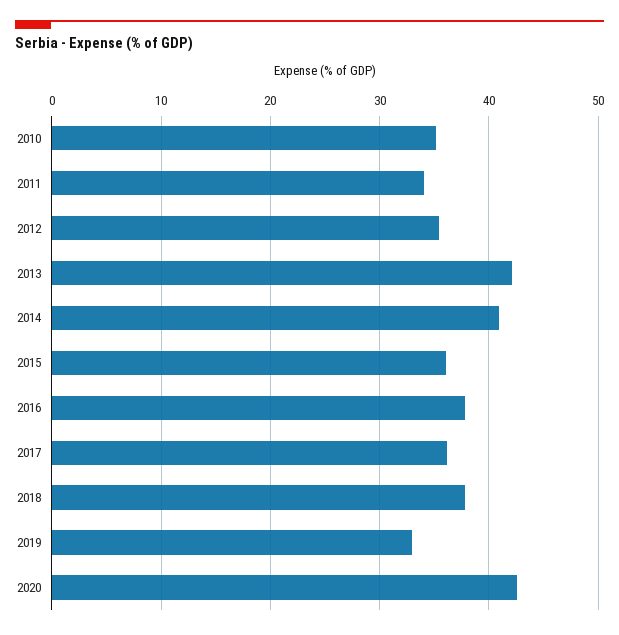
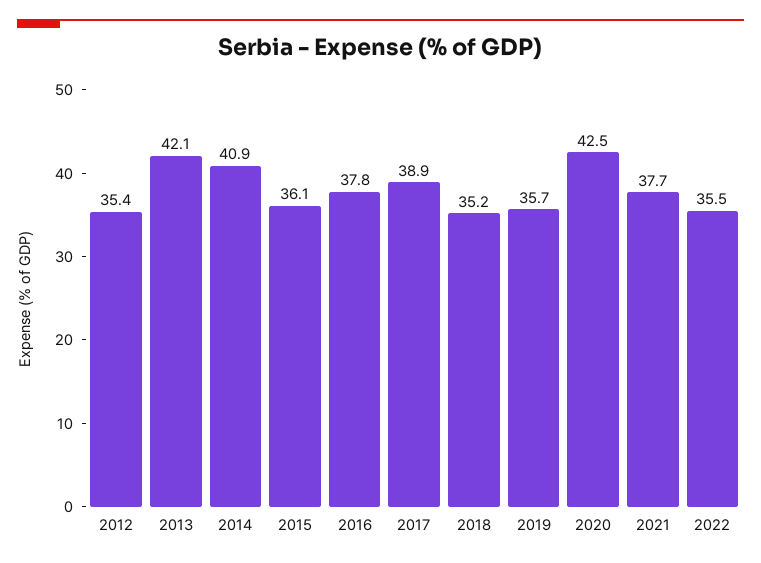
2010: 35 -> none
2011: 34 -> none
2017: 36 -> 38.9
2018: 38 -> 35.2
2019: 33 -> 35.7
2021: none -> 37.7
2022: none -> 35.5

